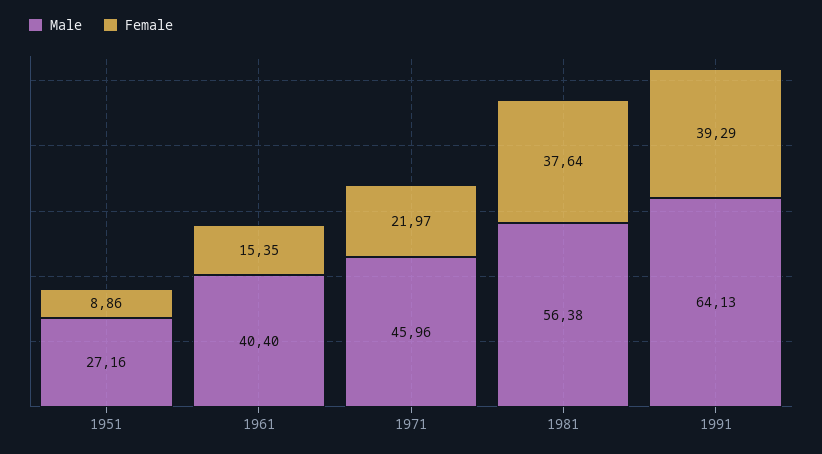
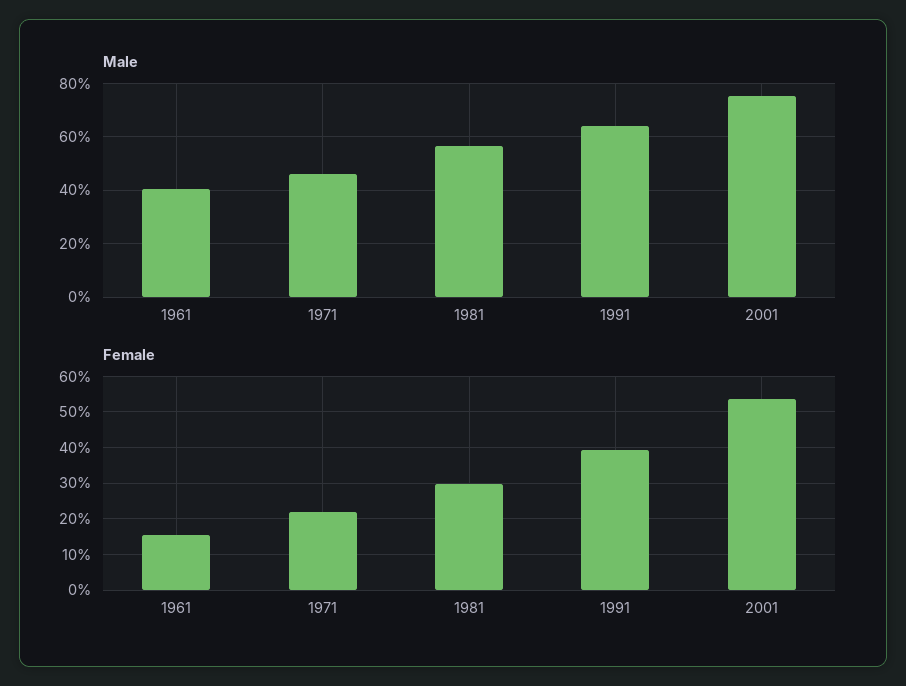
Male, 1951: 27.16 -> none
Female, 1951: 8.86 -> none
Female, 1981: 37.64 -> 30
Male, 2001: none -> 75
Female, 2001: none -> 54

